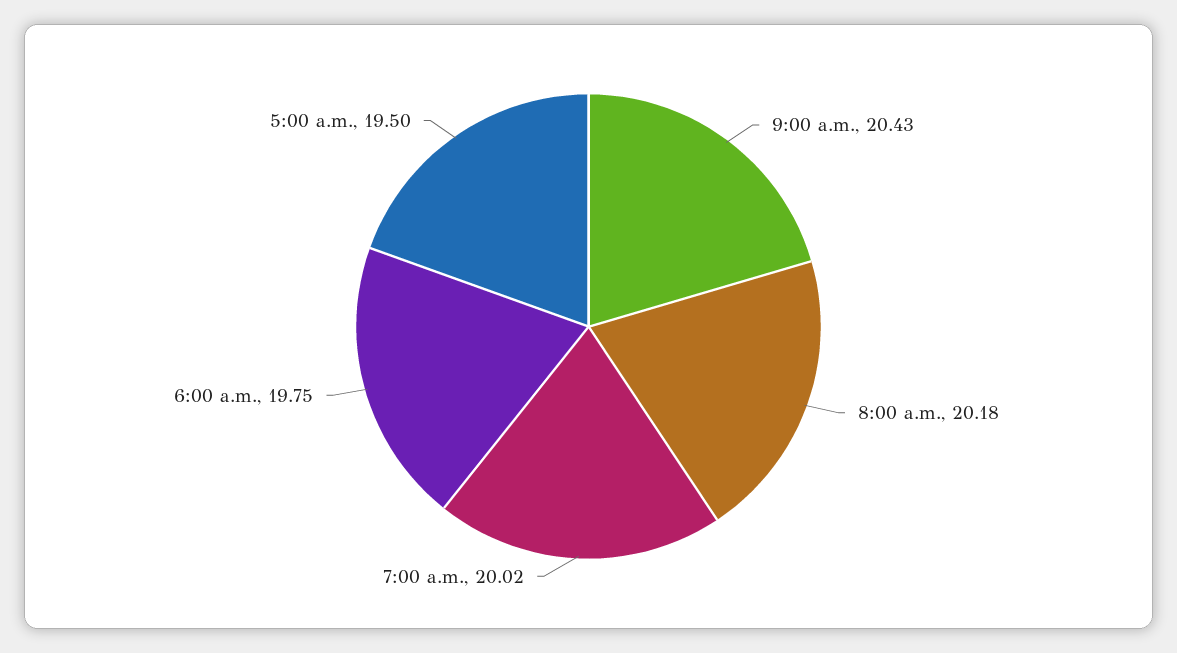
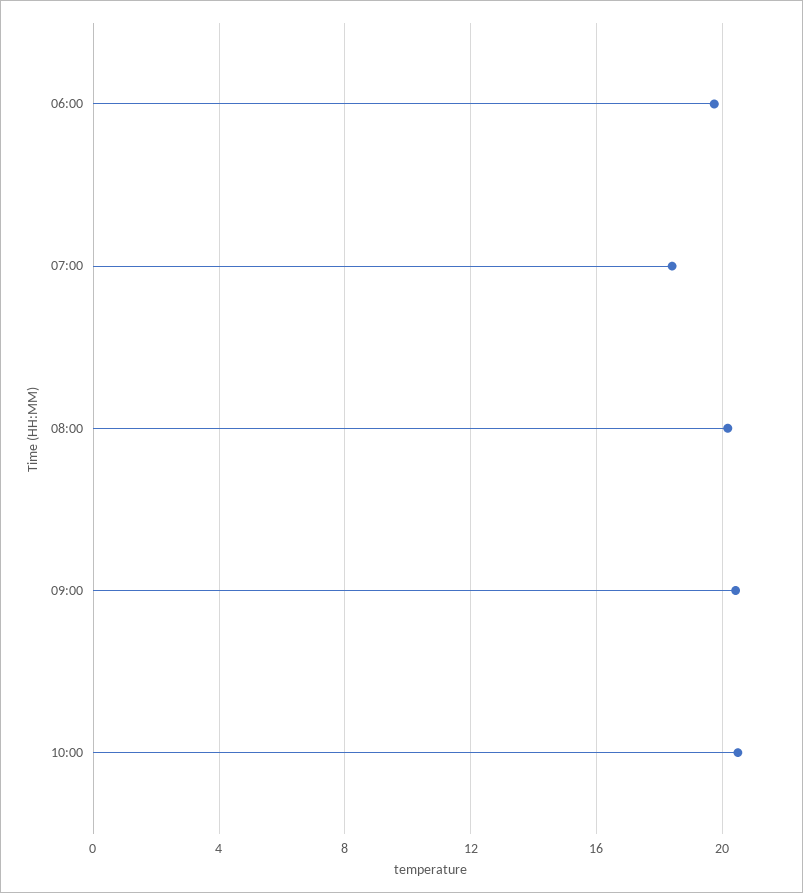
7:00 a.m.: 20.02 -> 18.5
5:00 a.m.: 19.5 -> none
10:00: none -> 20.5

